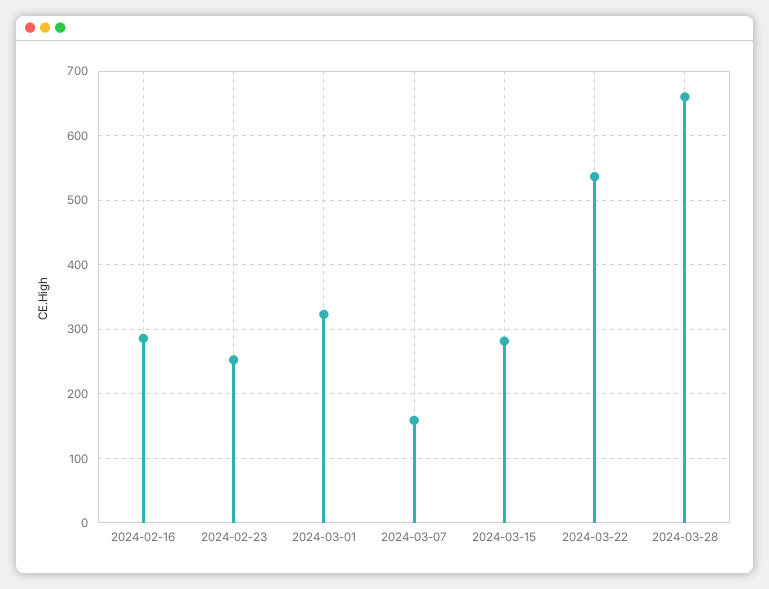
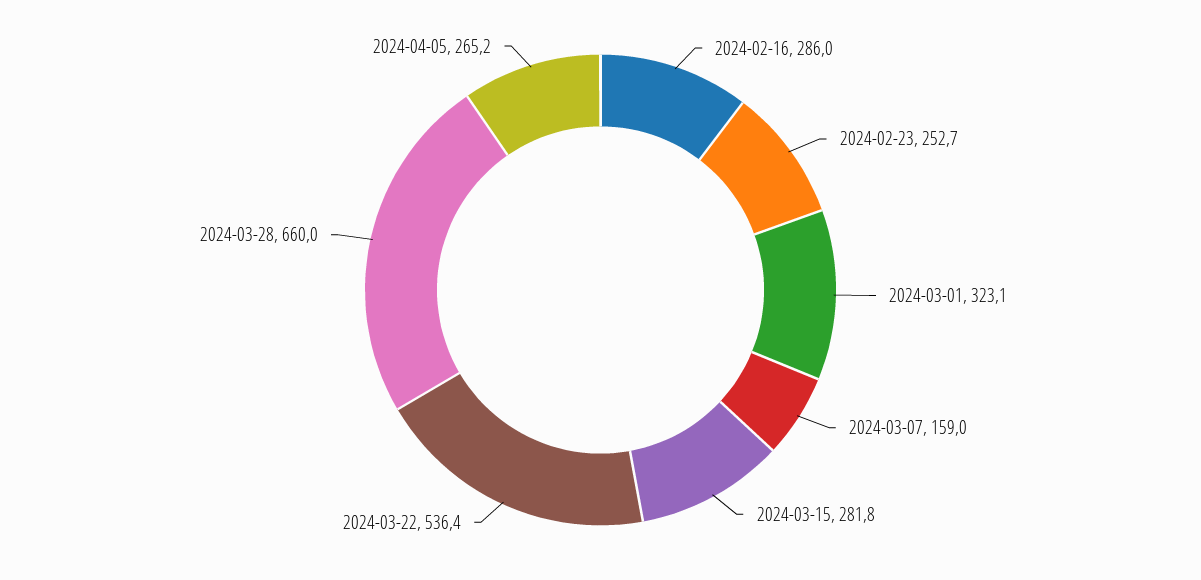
2024-04-05: none -> 265.2

